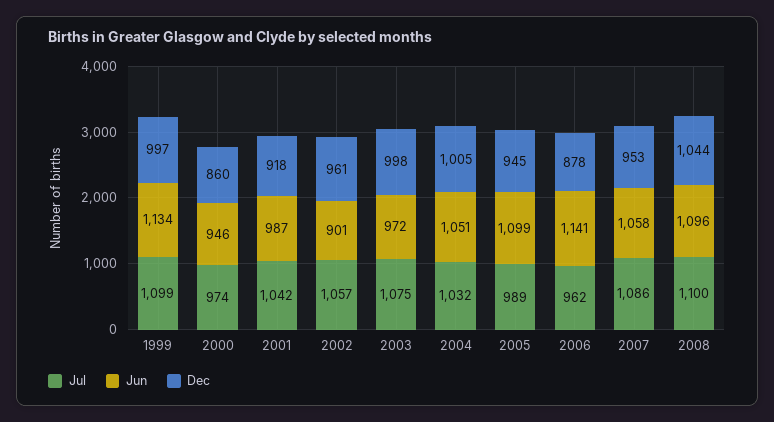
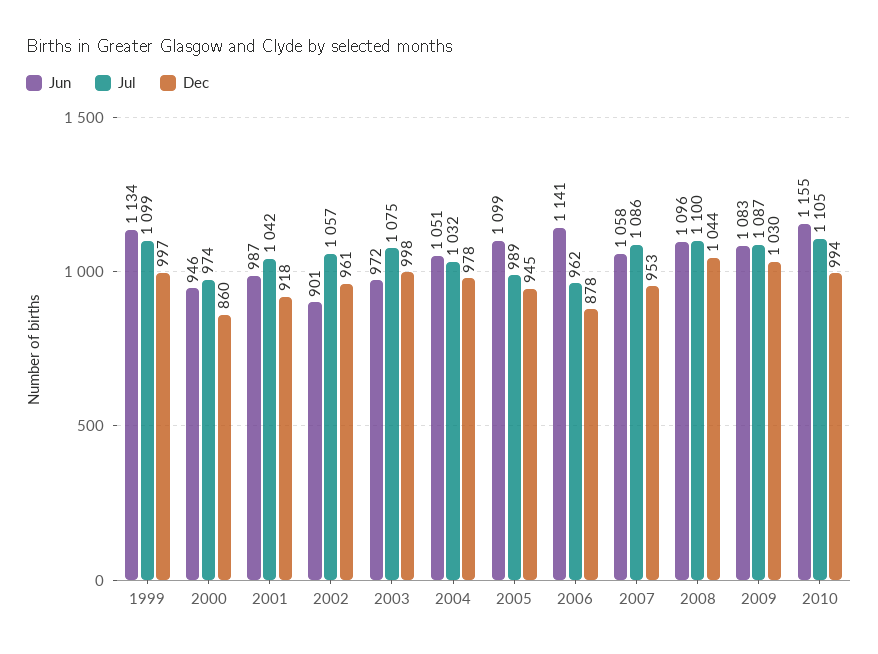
Dec, 2004: 1005 -> 978
Jun, 2009: none -> 1083
Jul, 2009: none -> 1087
Dec, 2009: none -> 1030
Jun, 2010: none -> 1155
Jul, 2010: none -> 1105
Dec, 2010: none -> 994

